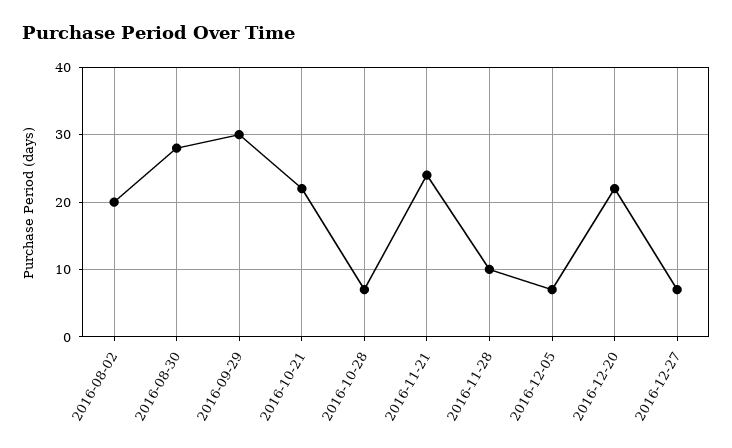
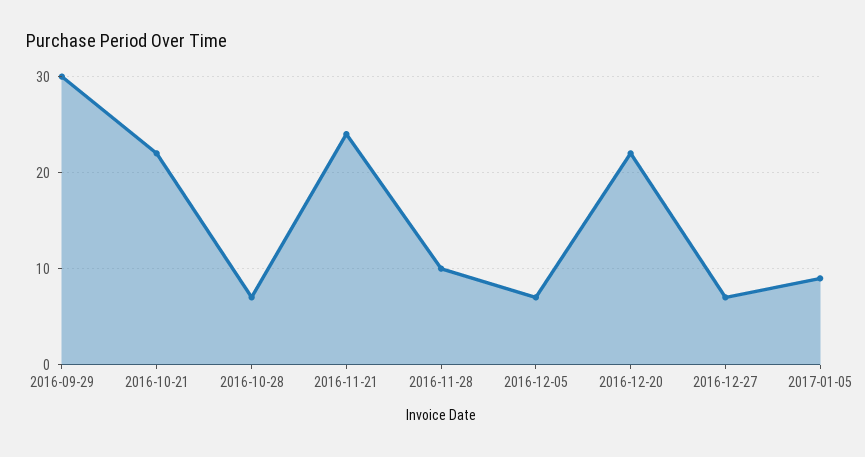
2016-08-02: 20 -> none
2016-08-30: 28 -> none
2017-01-05: none -> 9

